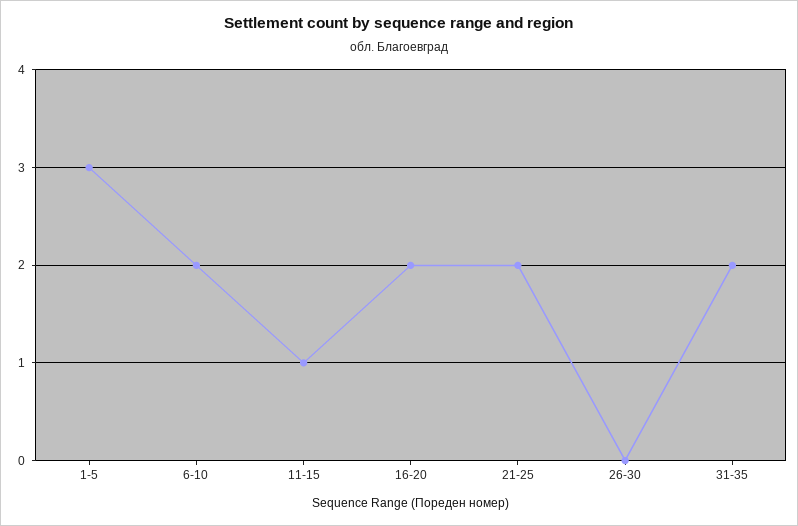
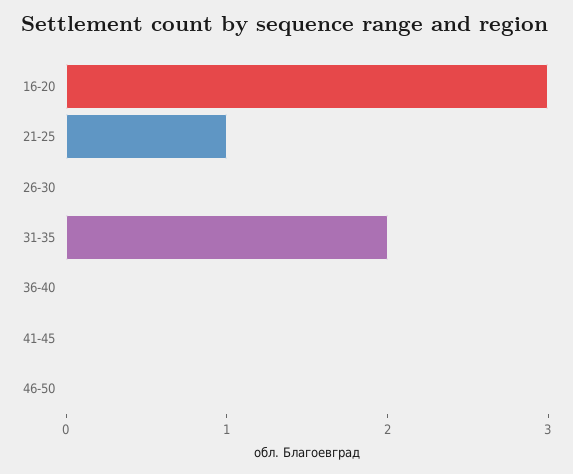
1-5: 3 -> none
6-10: 2 -> none
11-15: 1 -> none
16-20: 2 -> 3
21-25: 2 -> 1
36-40: none -> 0
41-45: none -> 0
46-50: none -> 0

